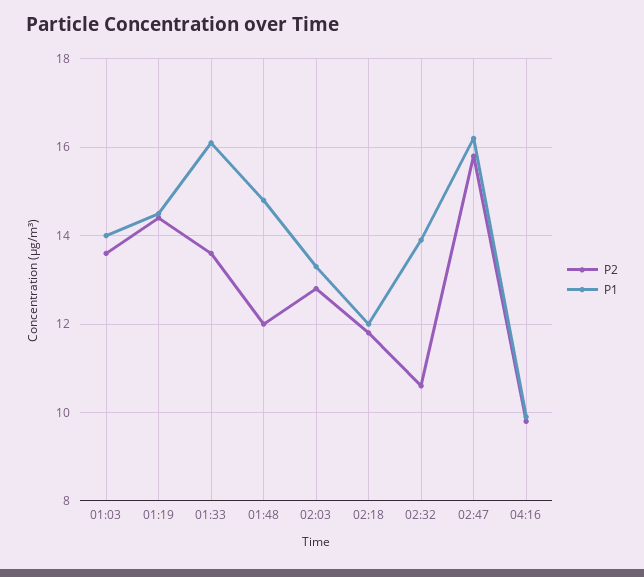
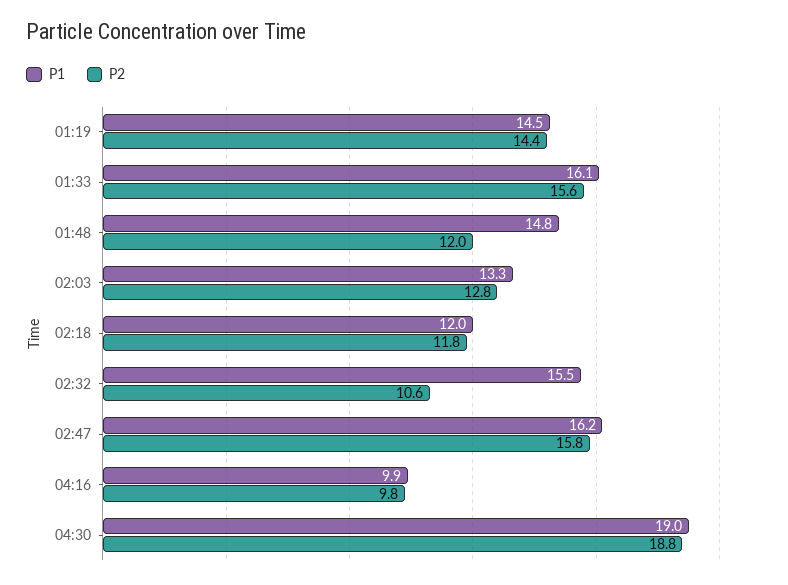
P2, 01:03: 13.5 -> none
P1, 01:03: 14 -> none
P2, 01:33: 13.5 -> 15.6
P1, 02:32: 14 -> 15.5
P1, 04:30: none -> 19
P2, 04:30: none -> 18.8

